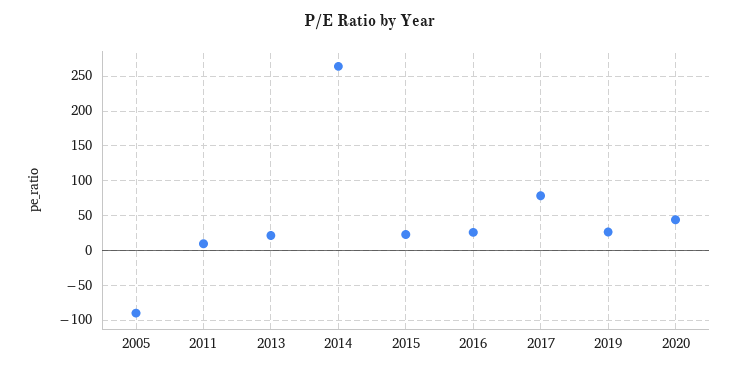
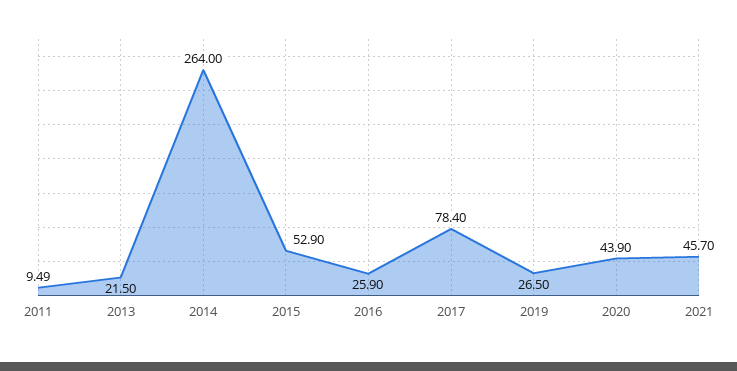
2005: -90 -> none
2015: 20 -> 52.9
2021: none -> 45.7

